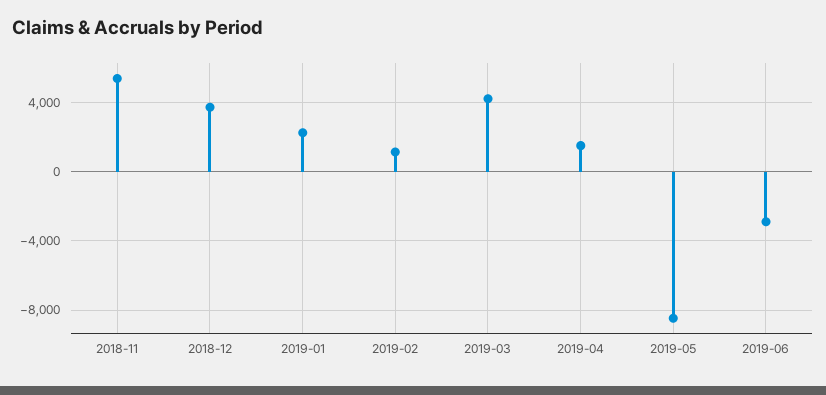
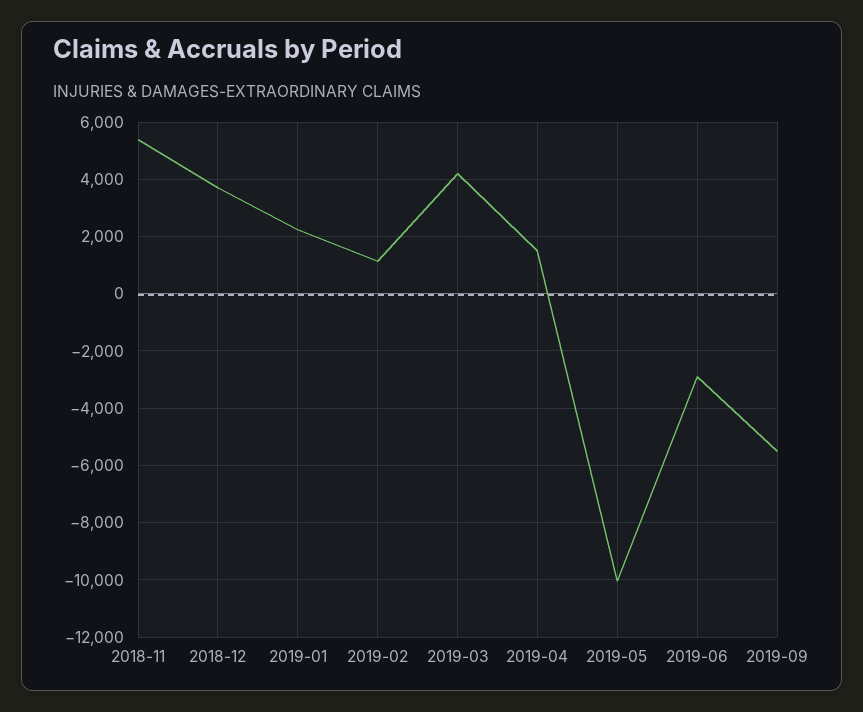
2019-05: -8500 -> -10000
2019-09: none -> -5500

